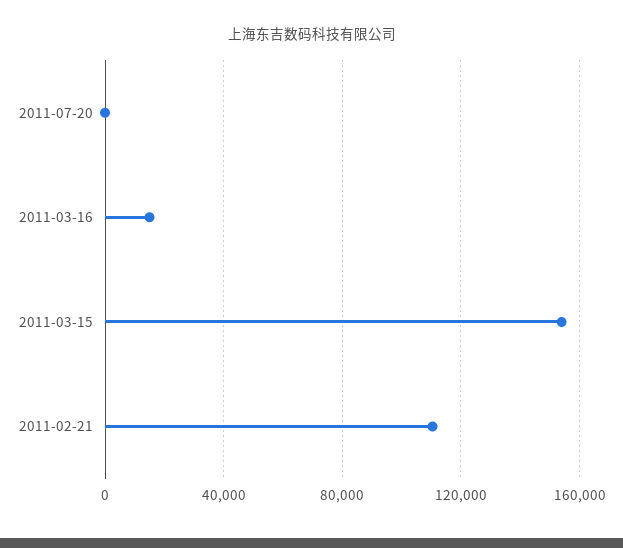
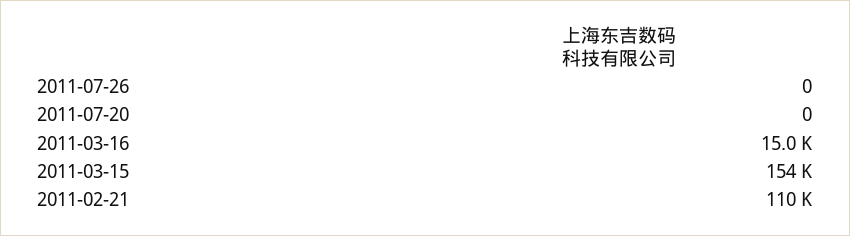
2011-07-26: none -> 0

